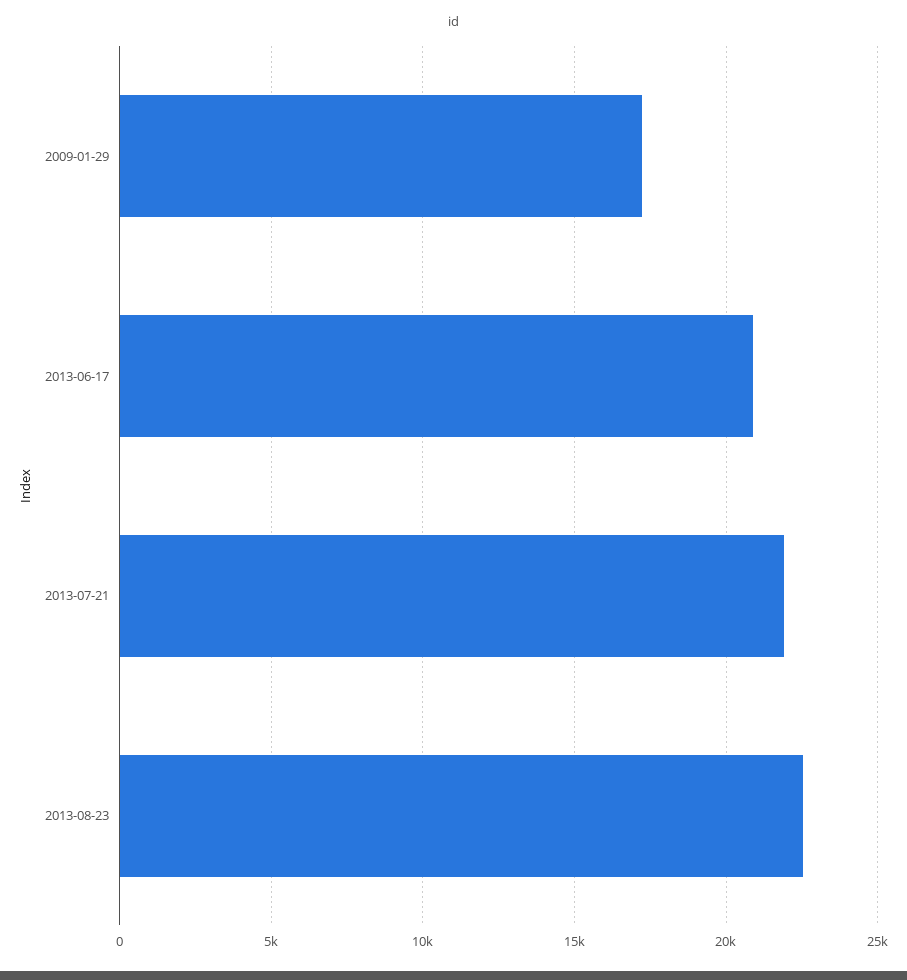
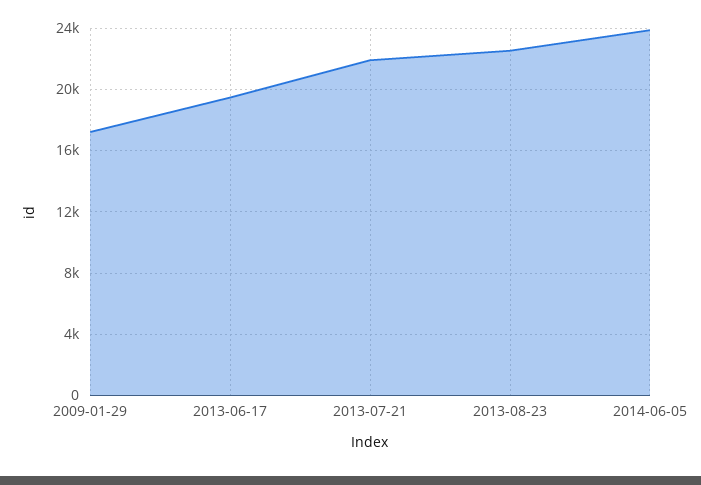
2013-06-17: 21000 -> 19500
2014-06-05: none -> 24000

